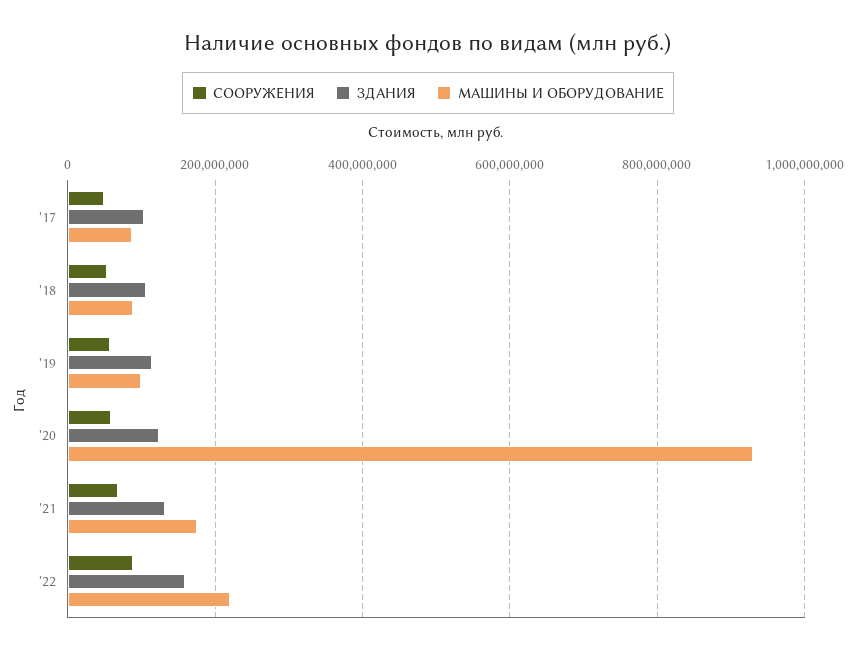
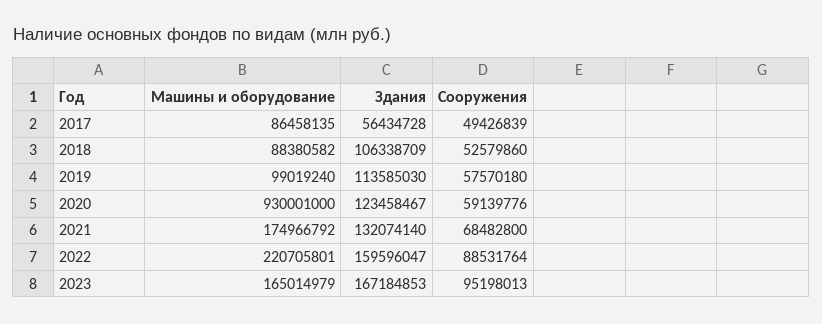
ЗДАНИЯ, '17: 100000000 -> 56434728
МАШИНЫ И ОБОРУДОВАНИЕ, 2023: none -> 165014979
ЗДАНИЯ, 2023: none -> 167184853
СООРУЖЕНИЯ, 2023: none -> 95198013

